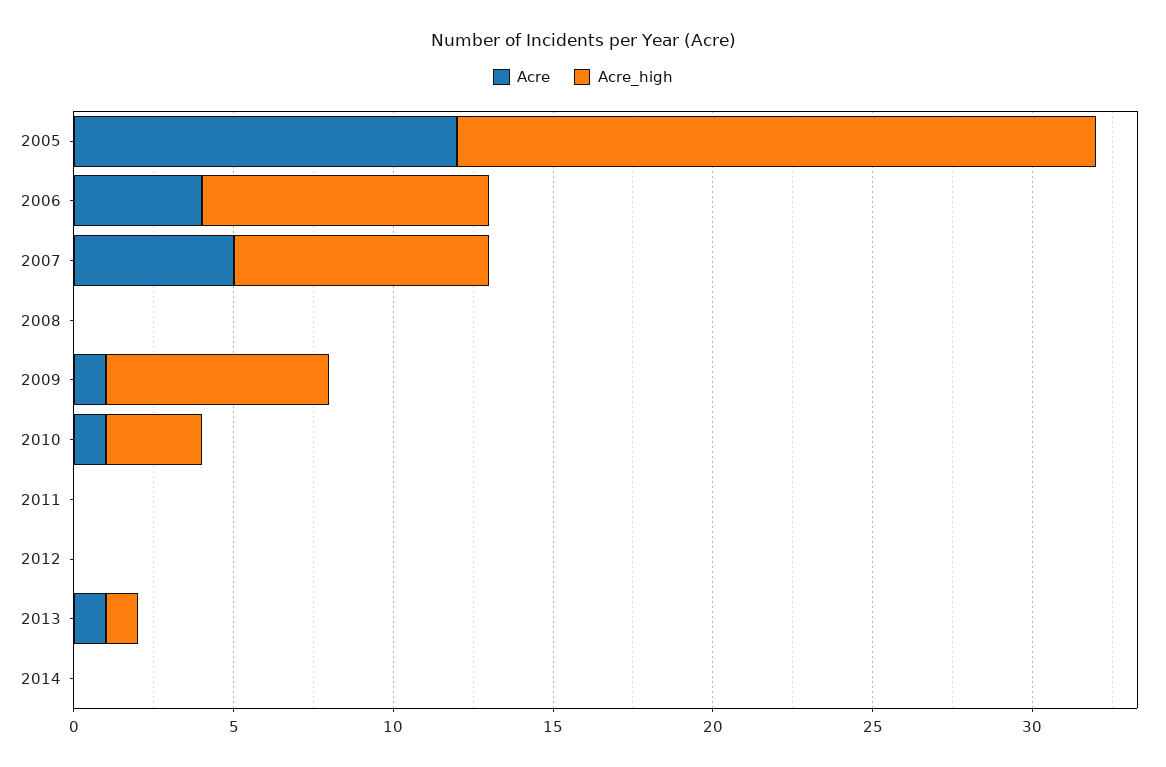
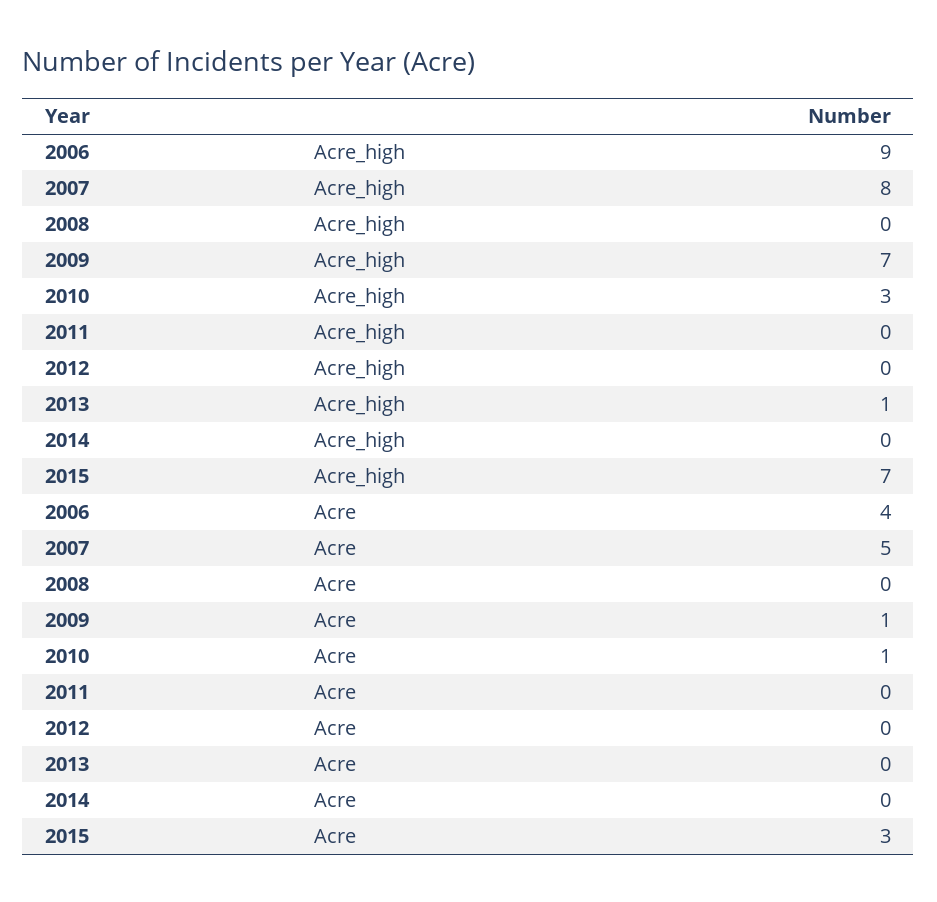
Acre, 2005: 12 -> none
Acre_high, 2005: 20 -> none
Acre, 2013: 1 -> 0
Acre_high, 2015: none -> 7
Acre, 2015: none -> 3

